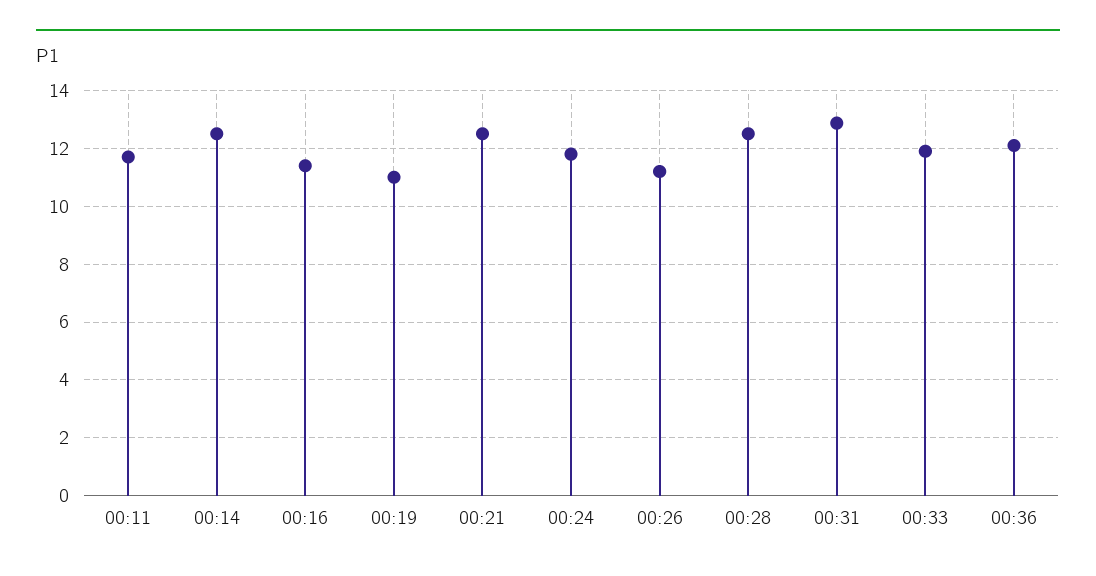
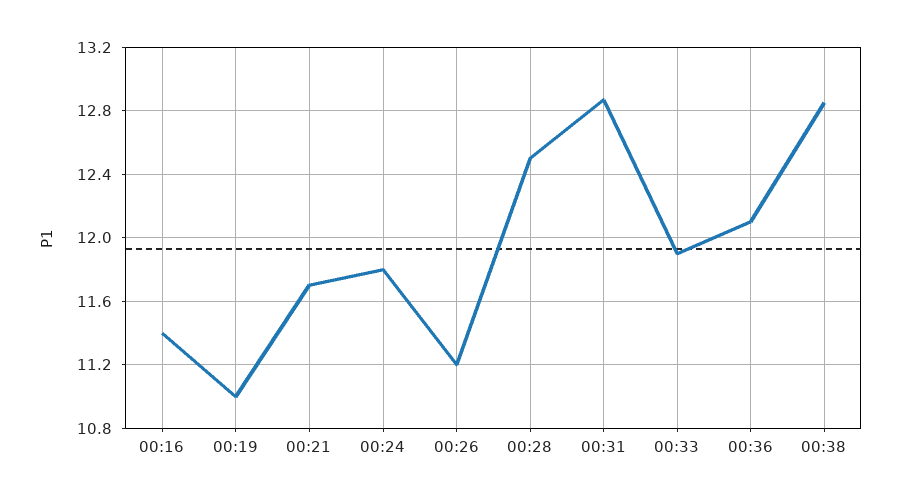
00:11: 11.75 -> none
00:14: 12.5 -> none
00:21: 12.5 -> 11.7
00:38: none -> 12.85

